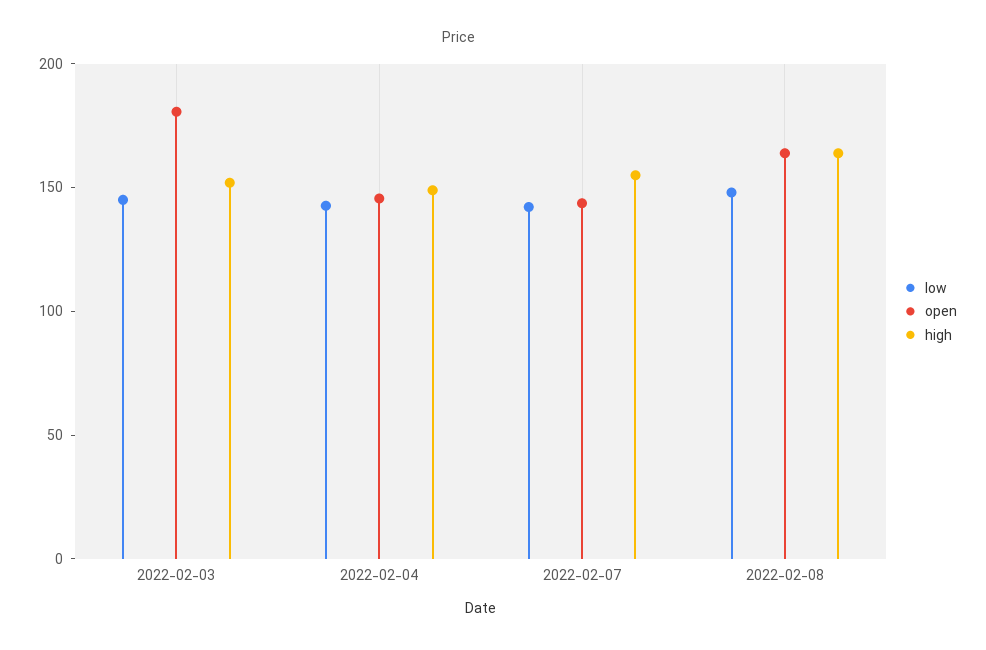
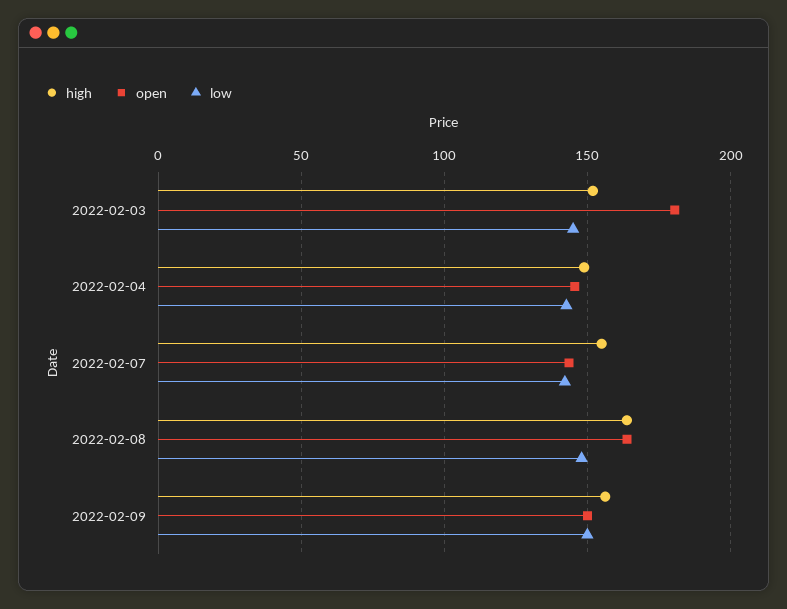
high, 2022-02-09: none -> 155
open, 2022-02-09: none -> 150
low, 2022-02-09: none -> 150

